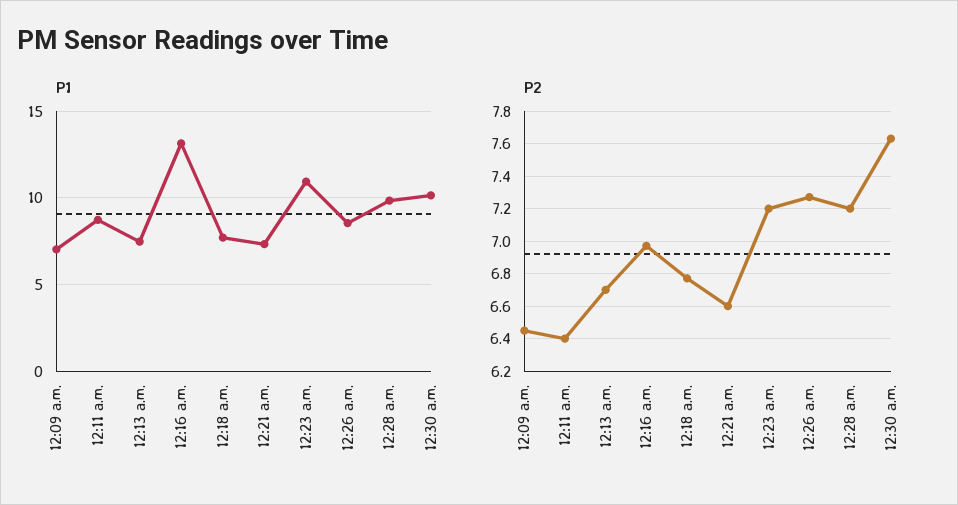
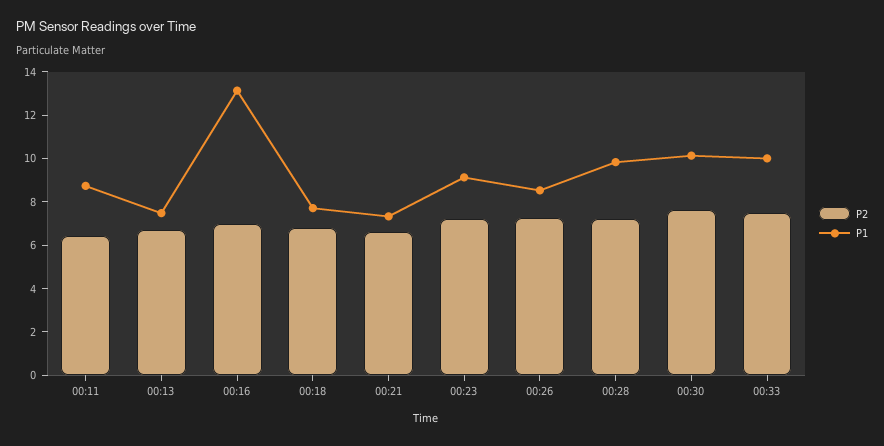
P1, 12:09 a.m.: 7 -> none
P1, 12:23 a.m.: 11 -> 9
P2, 12:09 a.m.: 6.45 -> none
P2, 00:33: none -> 7.5
P1, 00:33: none -> 10

